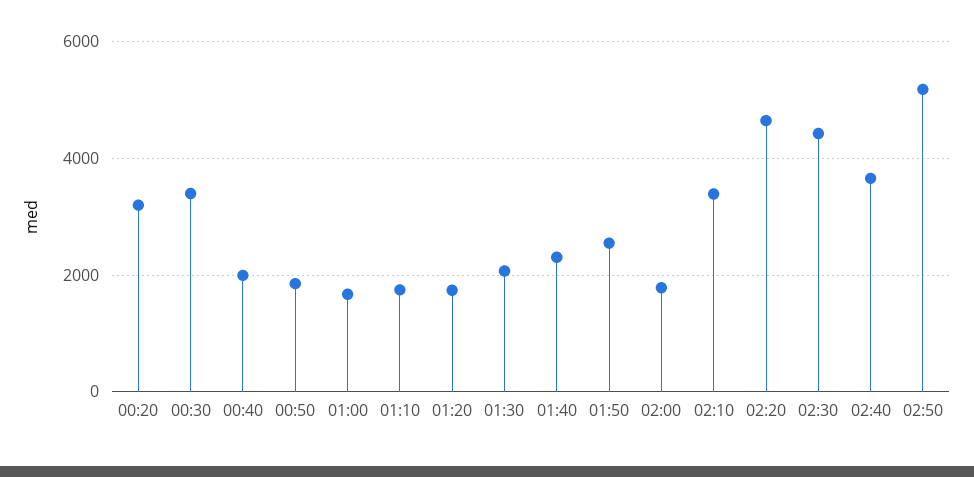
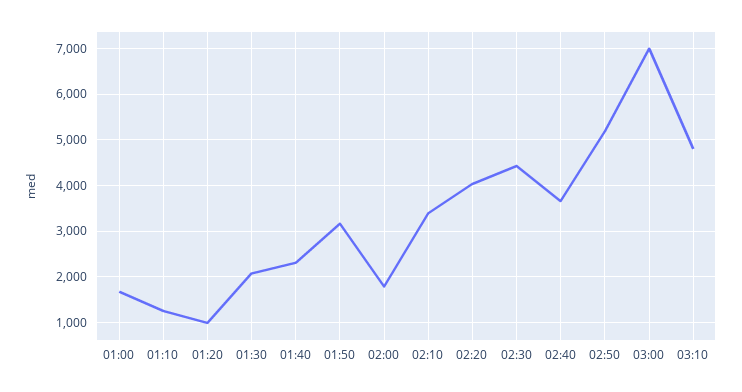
00:20: 3200 -> none
00:30: 3400 -> none
00:40: 2000 -> none
00:50: 1800 -> none
01:10: 1800 -> 1200
01:20: 1800 -> 1000
01:50: 2600 -> 3200
02:20: 4600 -> 4000
03:00: none -> 7000
03:10: none -> 4800

